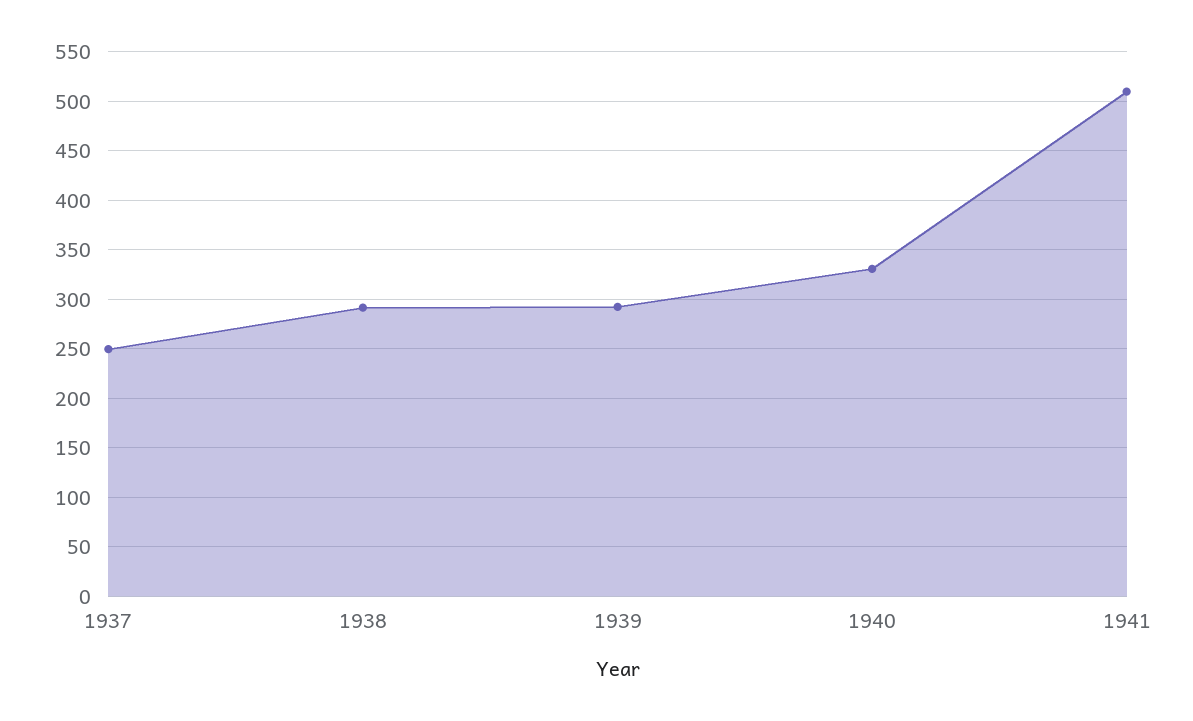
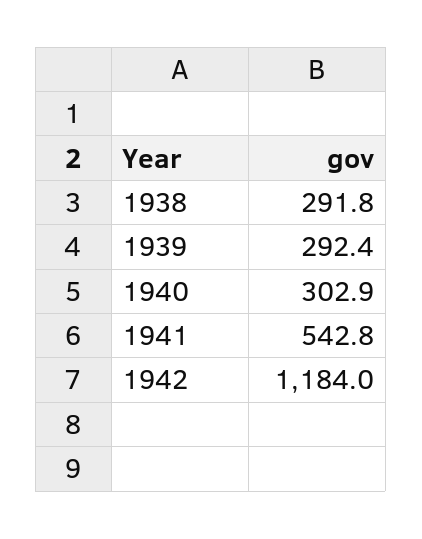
1937: 250 -> none
1940: 330 -> 302.9
1941: 510 -> 542.8
1942: none -> 1184

